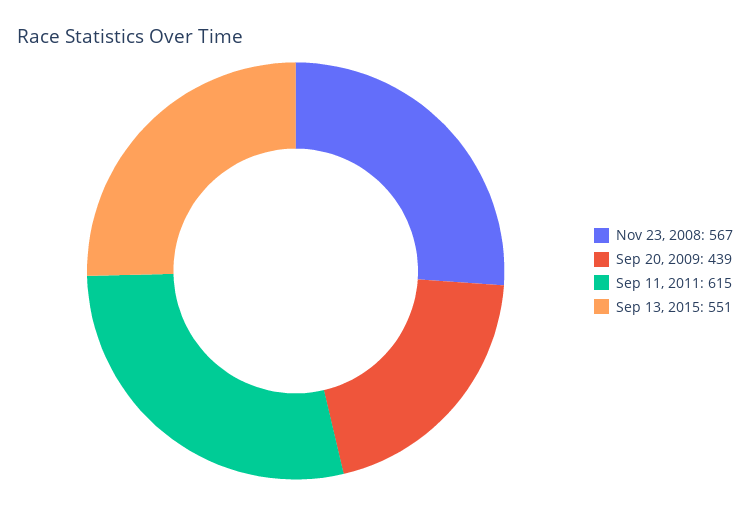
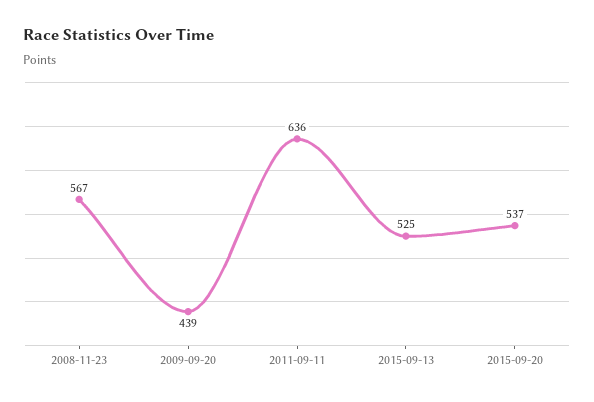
Sep 11, 2011: 615 -> 636
Sep 13, 2015: 551 -> 525
2015-09-20: none -> 537

